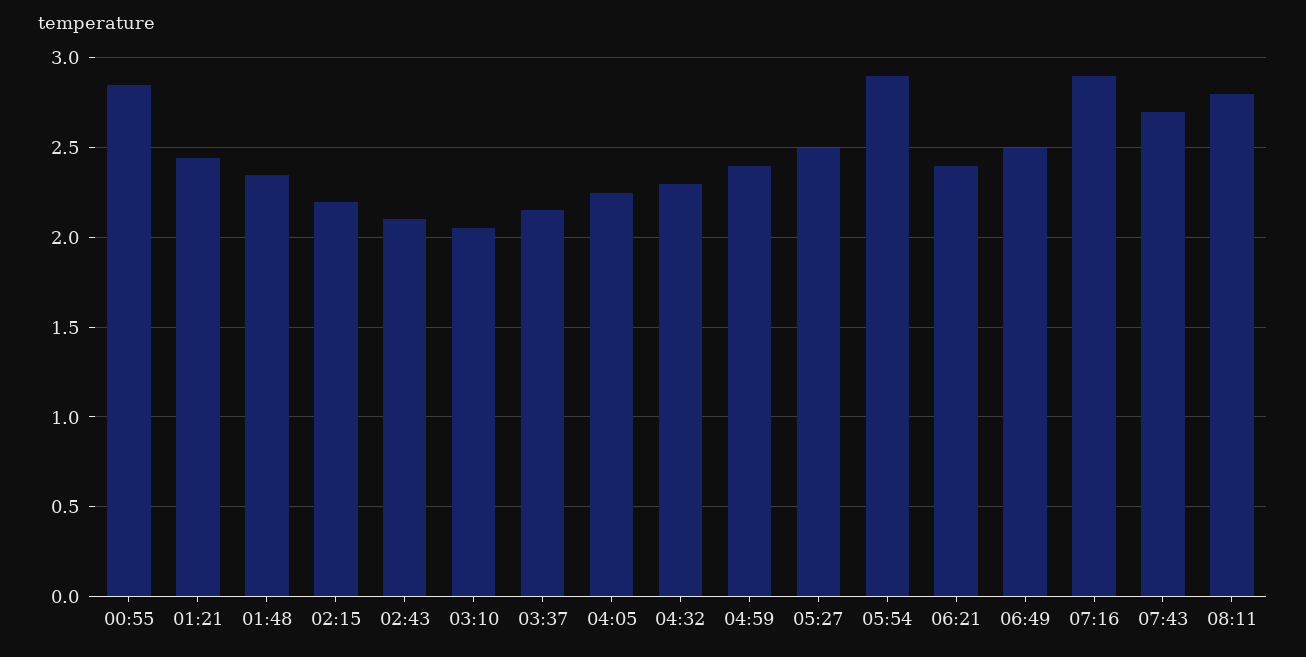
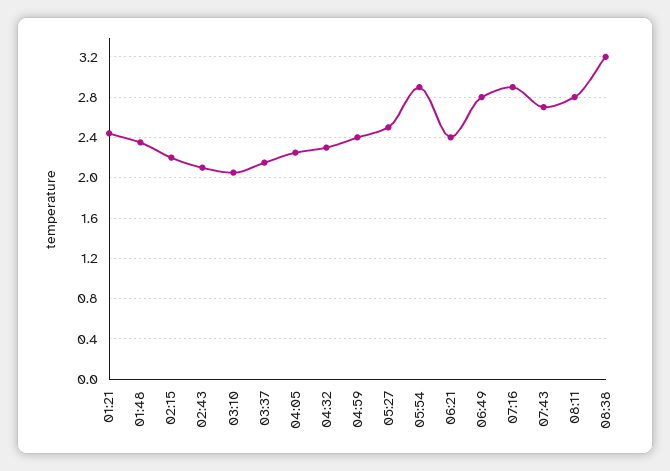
00:55: 2.85 -> none
06:49: 2.5 -> 2.8
08:38: none -> 3.2

